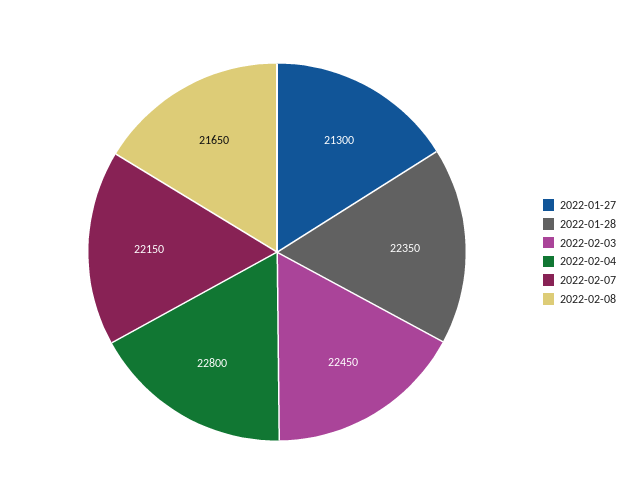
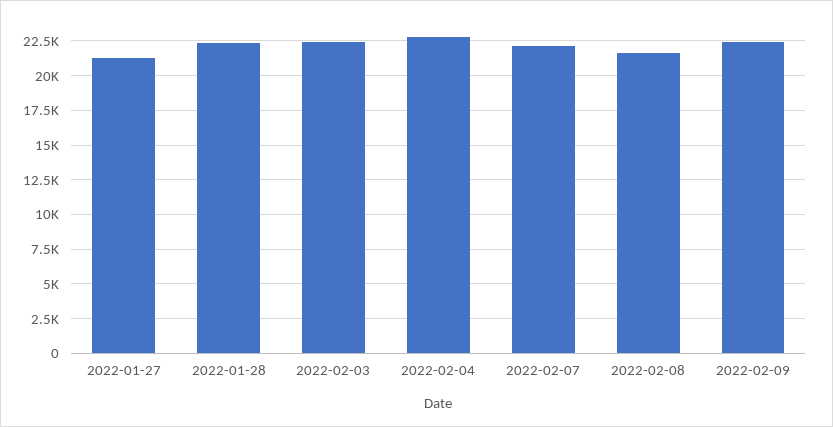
2022-02-09: none -> 22500

